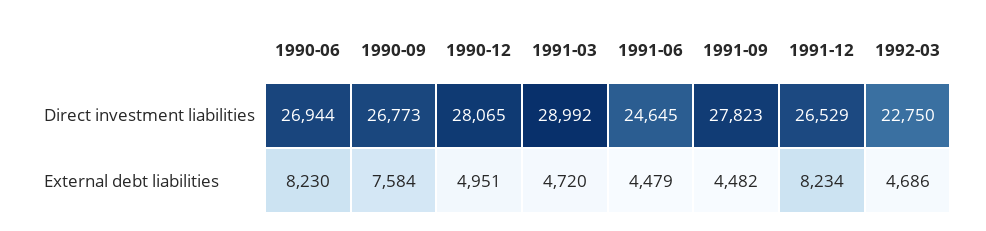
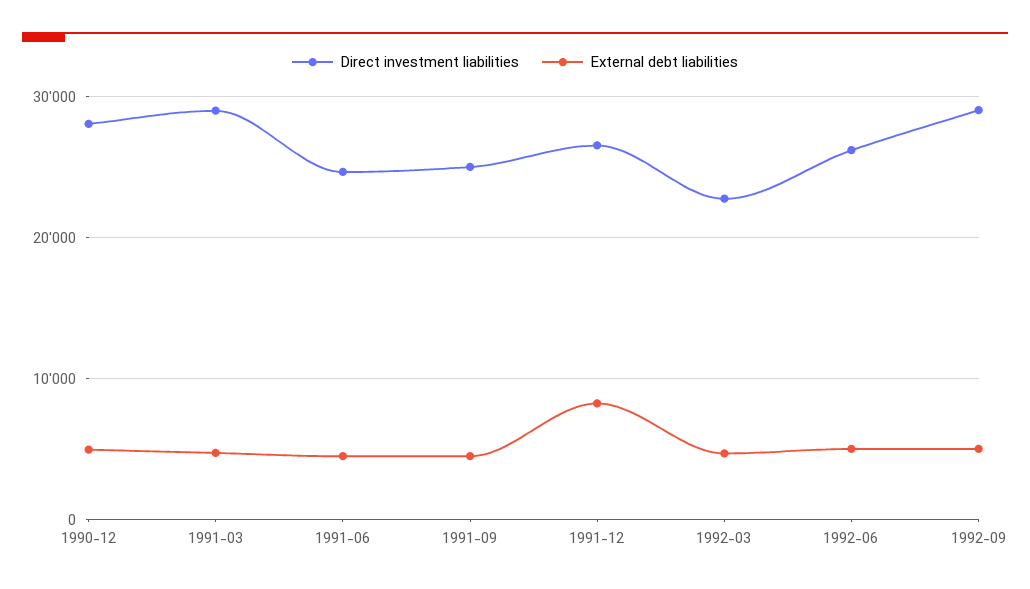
Direct investment liabilities, 1990-06: 26944 -> none
Direct investment liabilities, 1990-09: 26773 -> none
Direct investment liabilities, 1991-09: 27823 -> 25000
External debt liabilities, 1990-06: 8230 -> none
External debt liabilities, 1990-09: 7584 -> none
Direct investment liabilities, 1992-06: none -> 26000
External debt liabilities, 1992-06: none -> 5000
Direct investment liabilities, 1992-09: none -> 29000
External debt liabilities, 1992-09: none -> 5000

